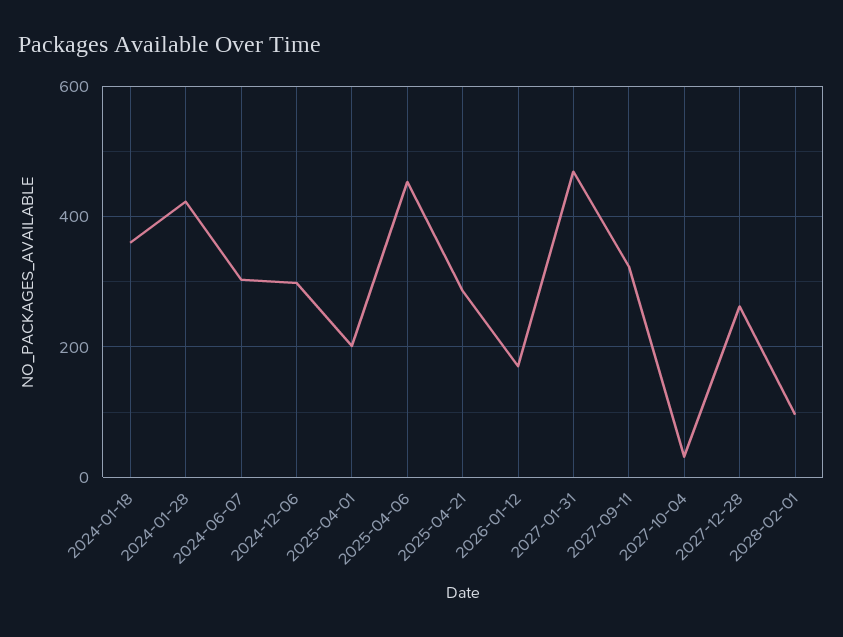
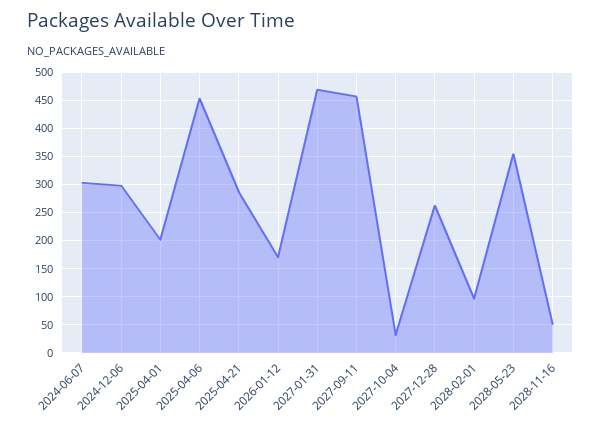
2024-01-18: 360 -> none
2024-01-28: 420 -> none
2027-09-11: 320 -> 450
2028-05-23: none -> 350
2028-11-16: none -> 50

